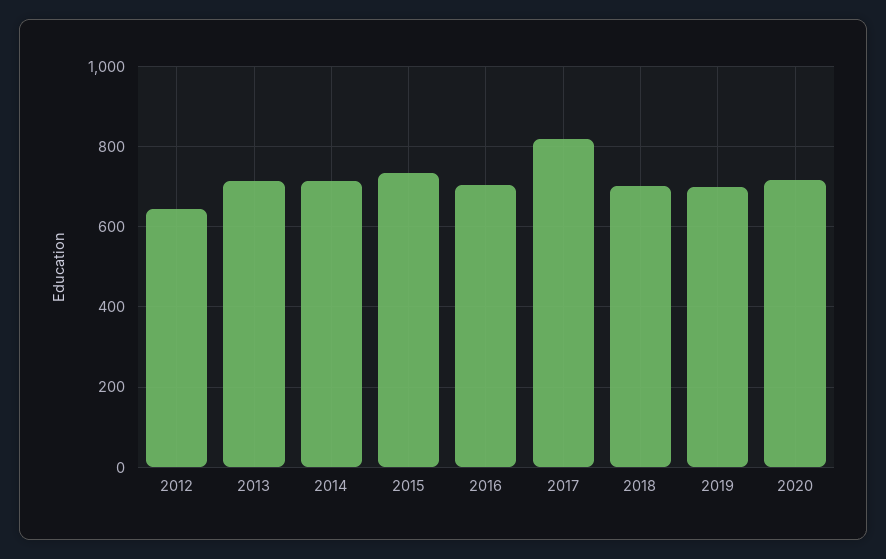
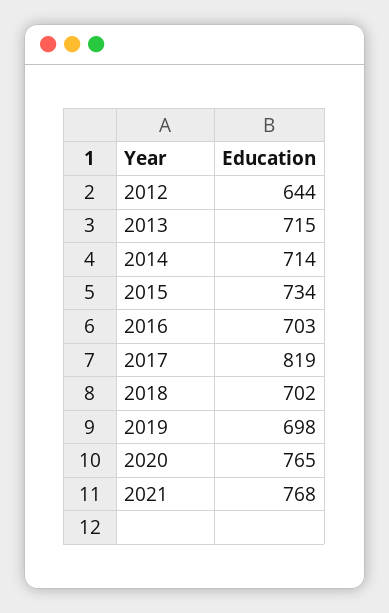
2020: 720 -> 765
2021: none -> 768

